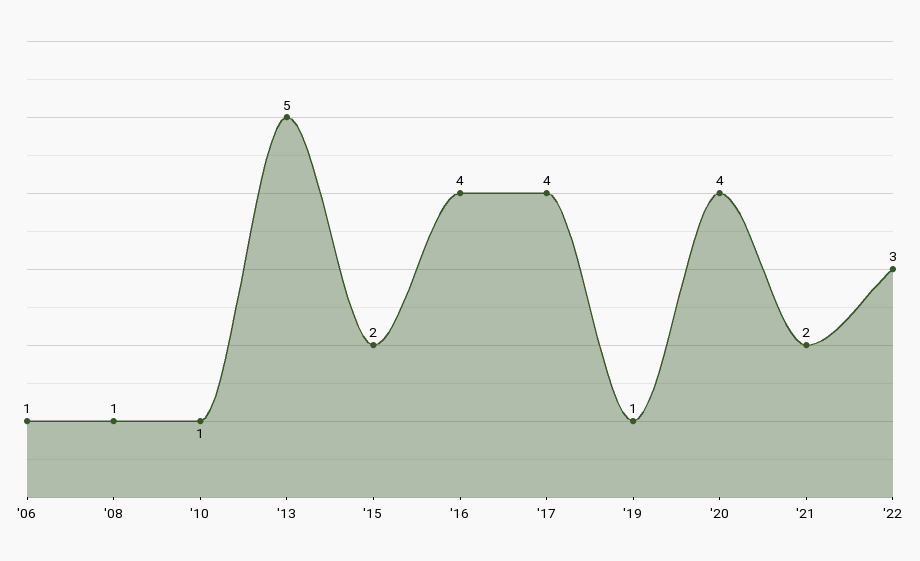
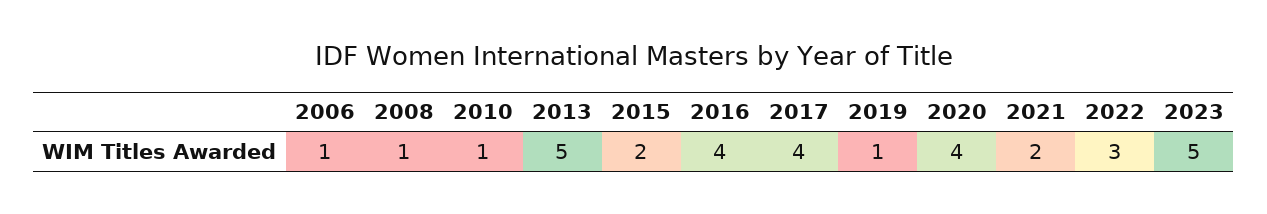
2023: none -> 5

